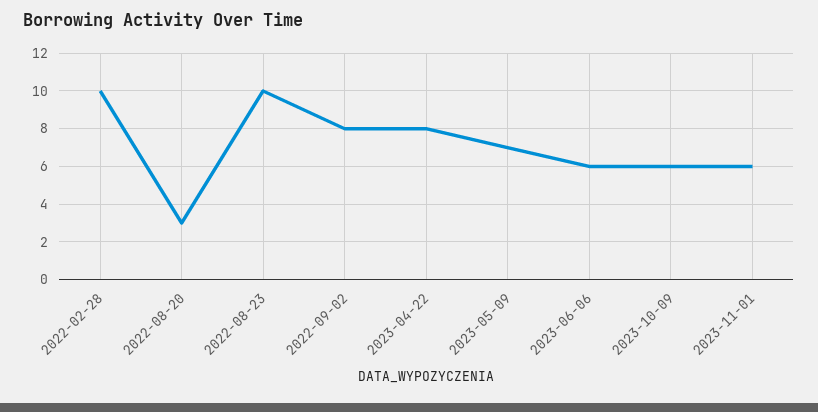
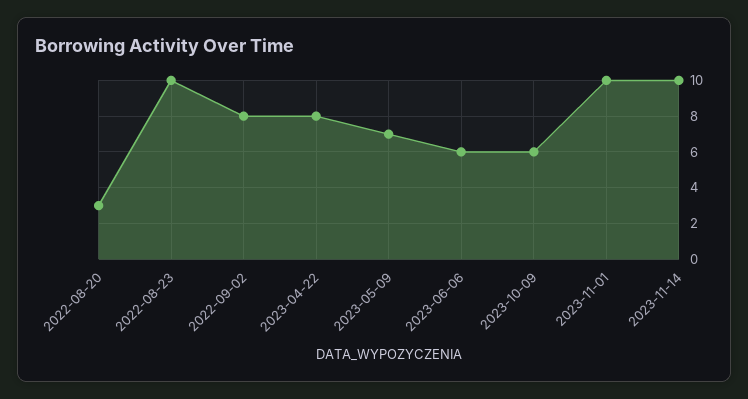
2022-02-28: 10 -> none
2023-11-01: 6 -> 10
2023-11-14: none -> 10

